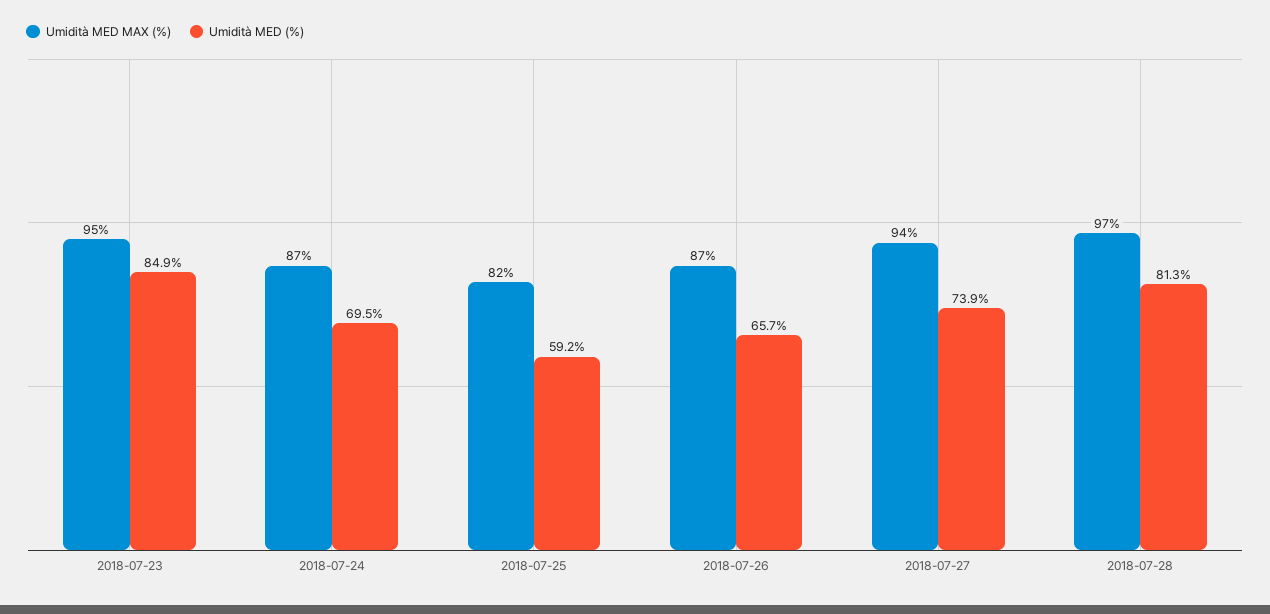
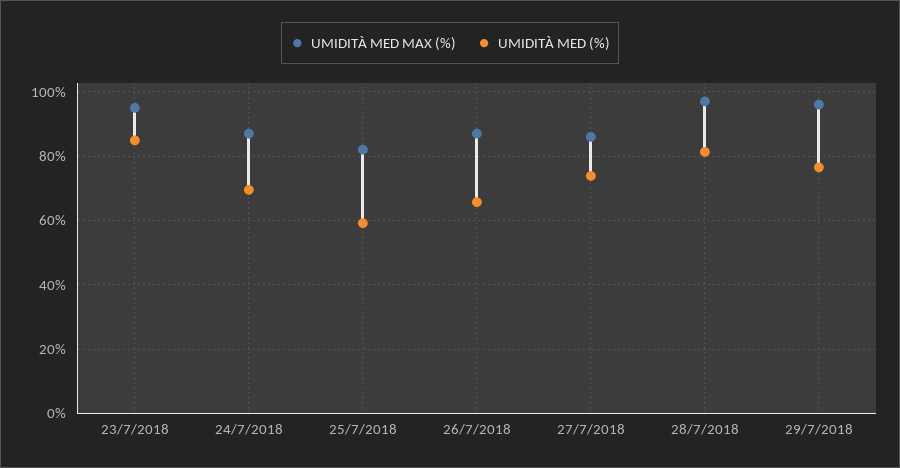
Umidità MED MAX (%), 2018-07-27: 94 -> 86
Umidità MED MAX (%), 29/7/2018: none -> 96
Umidità MED (%), 29/7/2018: none -> 76

